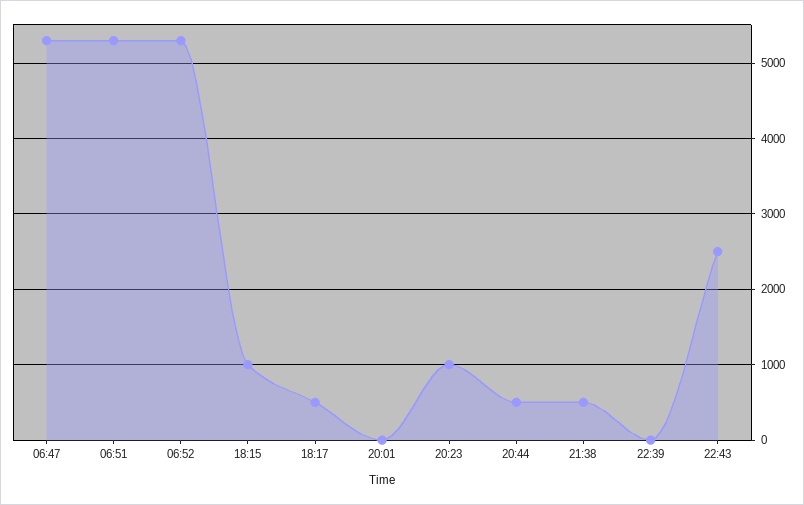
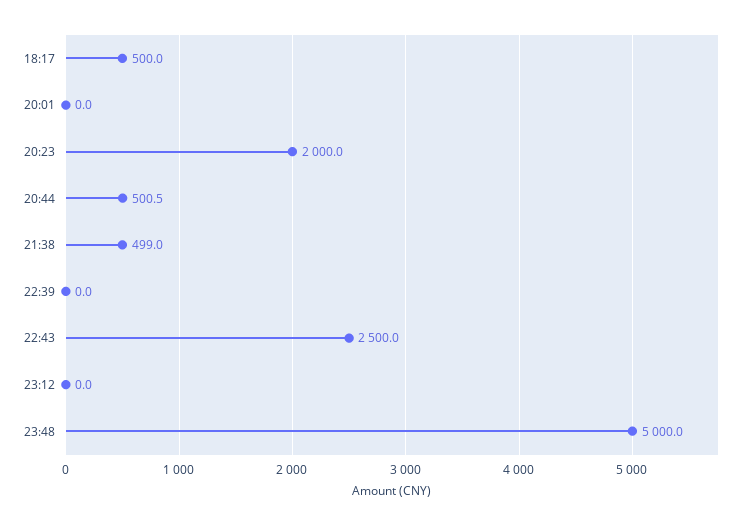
06:47: 5300 -> none
06:51: 5300 -> none
06:52: 5300 -> none
18:15: 1000 -> none
20:23: 1000 -> 2000
23:12: none -> 0
23:48: none -> 5000

